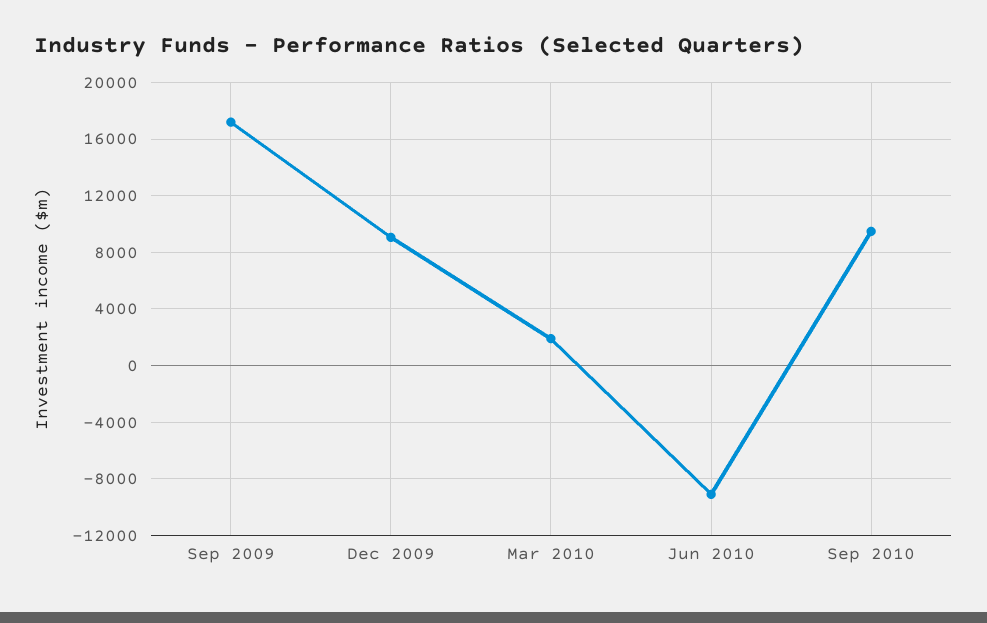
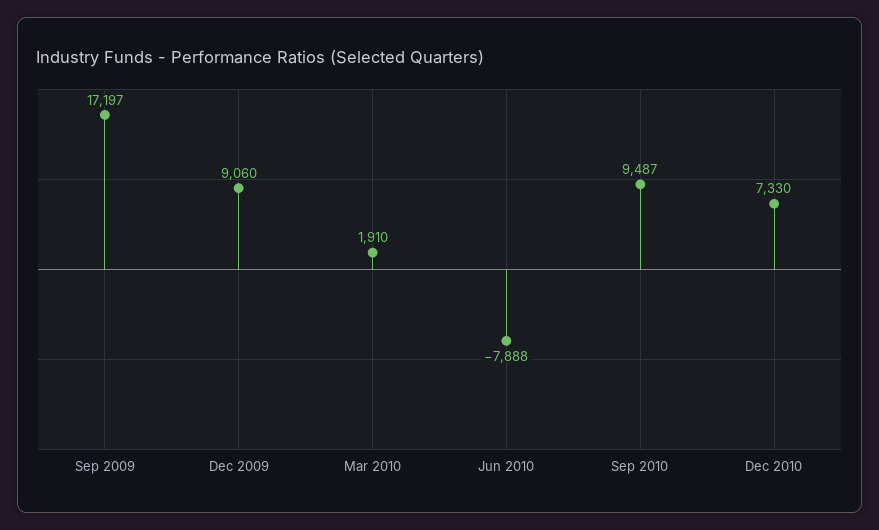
Jun 2010: -9000 -> -7888
Dec 2010: none -> 7330

